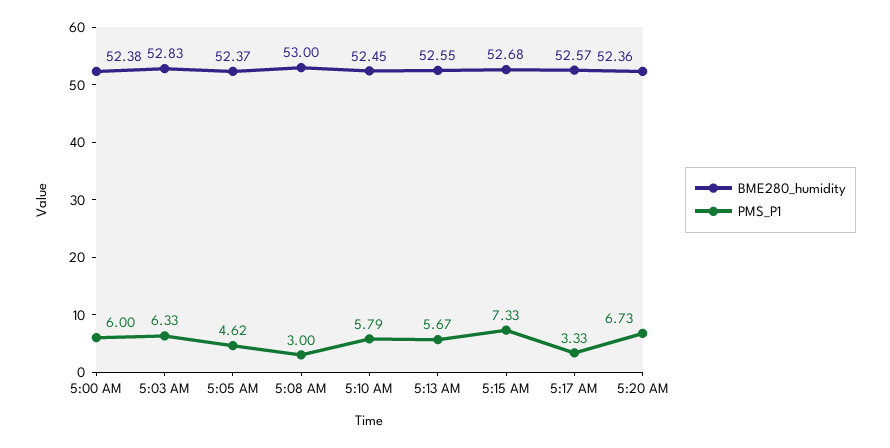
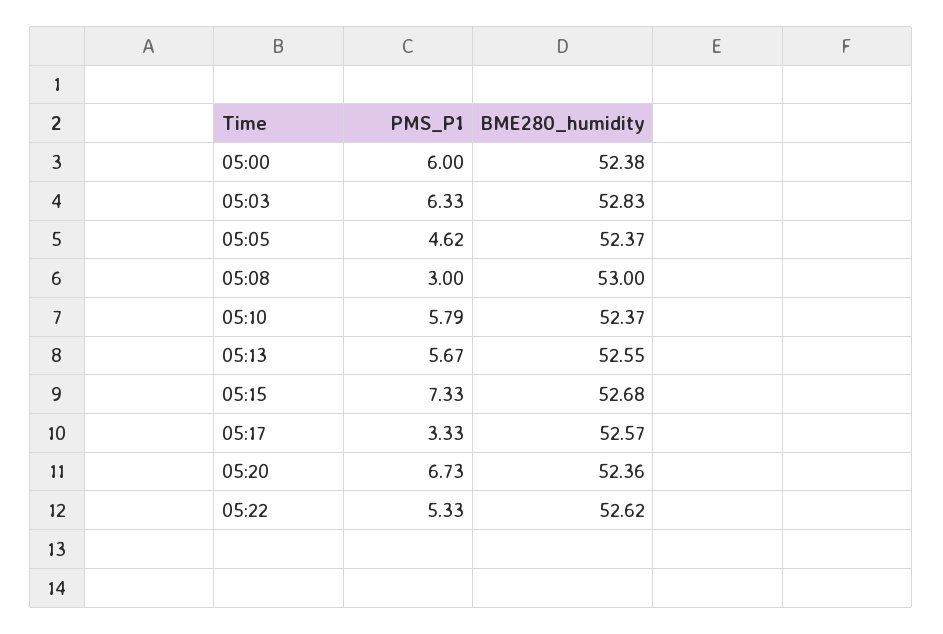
BME280_humidity, 5:10 AM: 52.45 -> 52.37
PMS_P1, 05:22: none -> 5.33
BME280_humidity, 05:22: none -> 52.62

